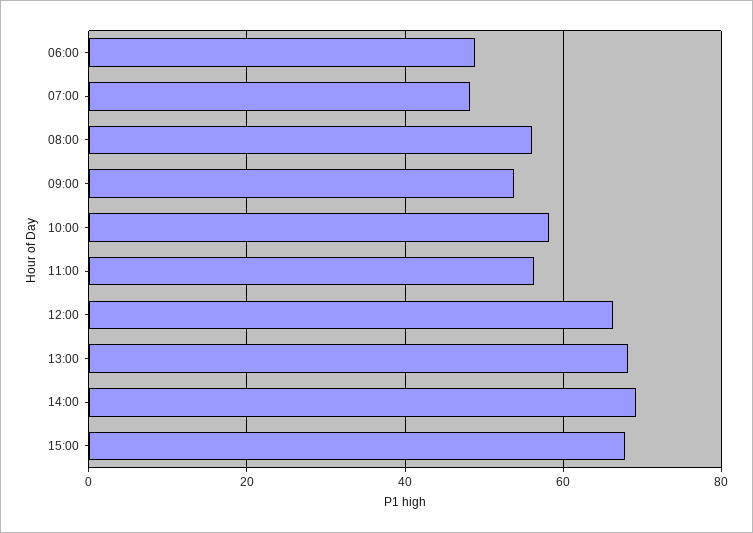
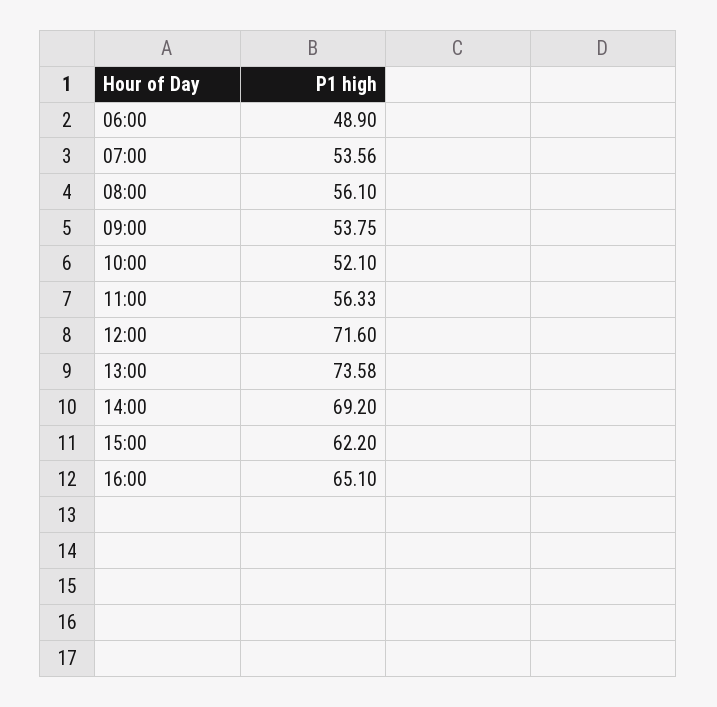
07:00: 48 -> 53.56
10:00: 58 -> 52.1
12:00: 66 -> 71.6
13:00: 68 -> 73.58
15:00: 68 -> 62.2
16:00: none -> 65.1

